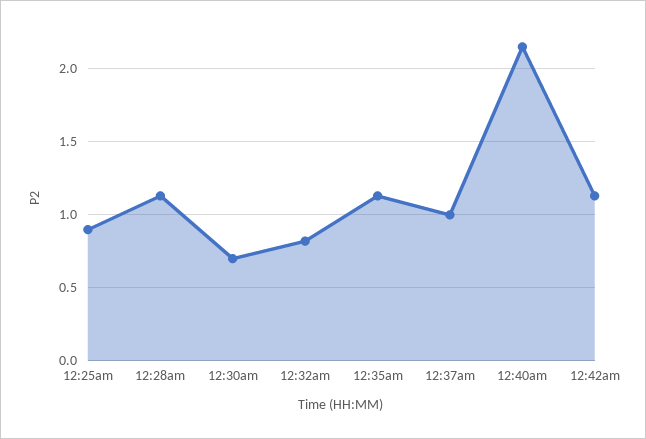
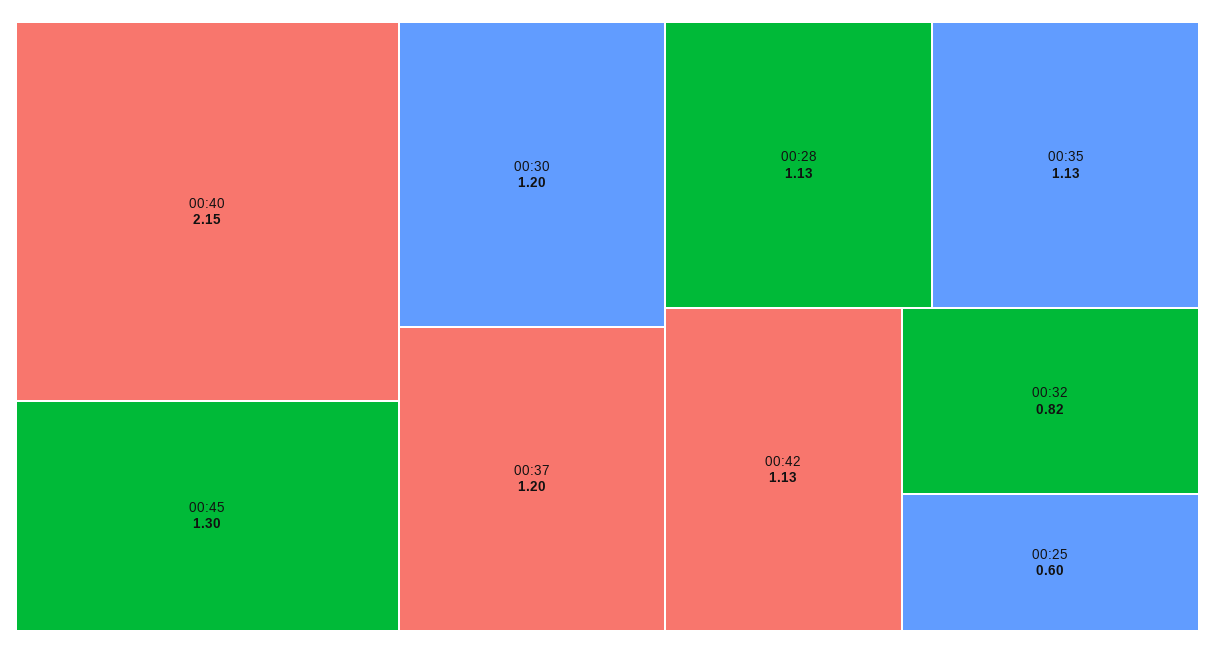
12:25am: 0.9 -> 0.6
12:30am: 0.7 -> 1.2
12:37am: 1 -> 1.2
00:45: none -> 1.3

